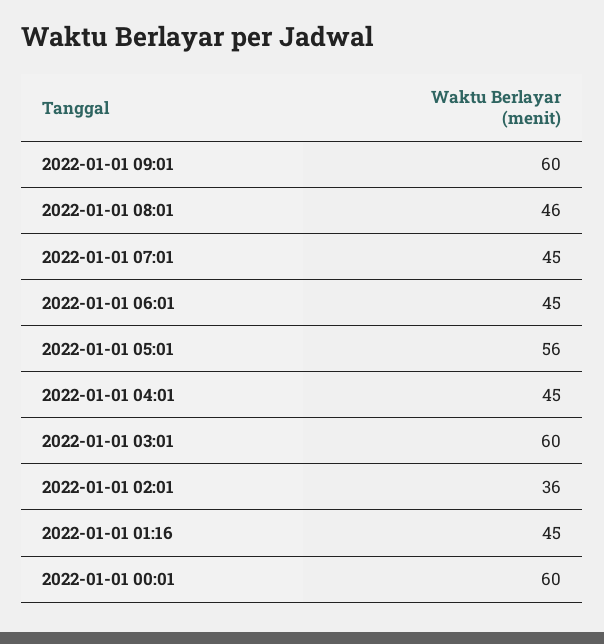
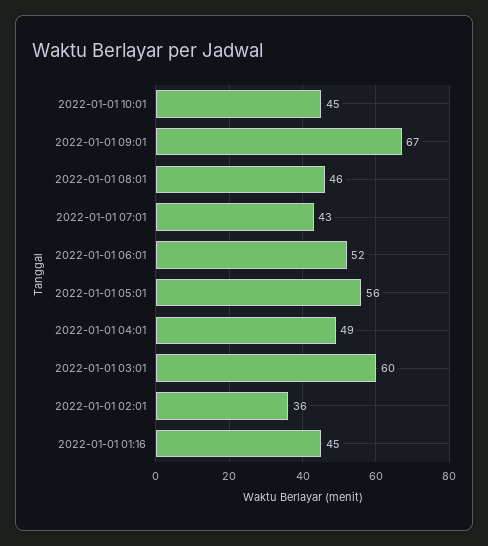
2022-01-01 09:01: 60 -> 67
2022-01-01 07:01: 45 -> 43
2022-01-01 06:01: 45 -> 52
2022-01-01 04:01: 45 -> 49
2022-01-01 00:01: 60 -> none
2022-01-01 10:01: none -> 45

